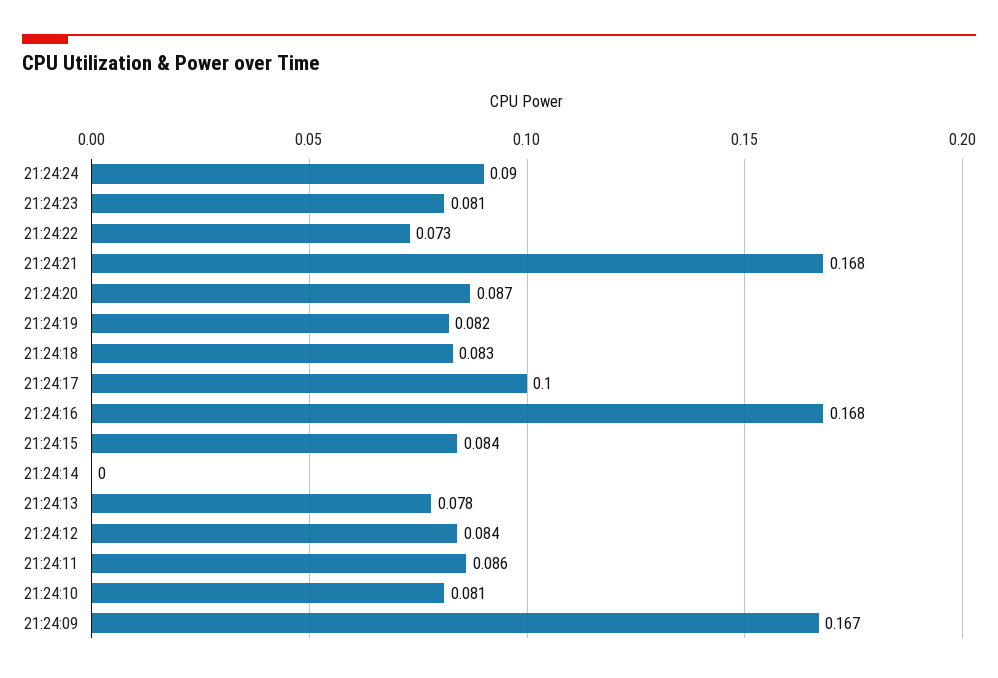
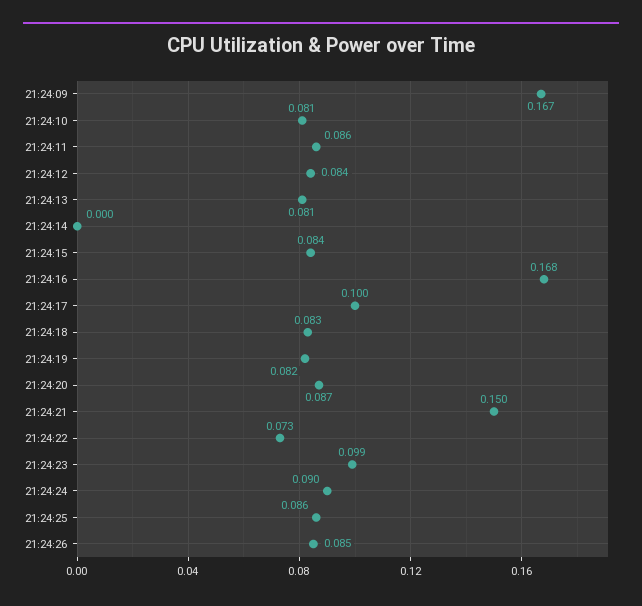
21:24:23: 0.081 -> 0.099
21:24:21: 0.168 -> 0.15
21:24:13: 0.078 -> 0.081
21:24:25: none -> 0.086
21:24:26: none -> 0.085

